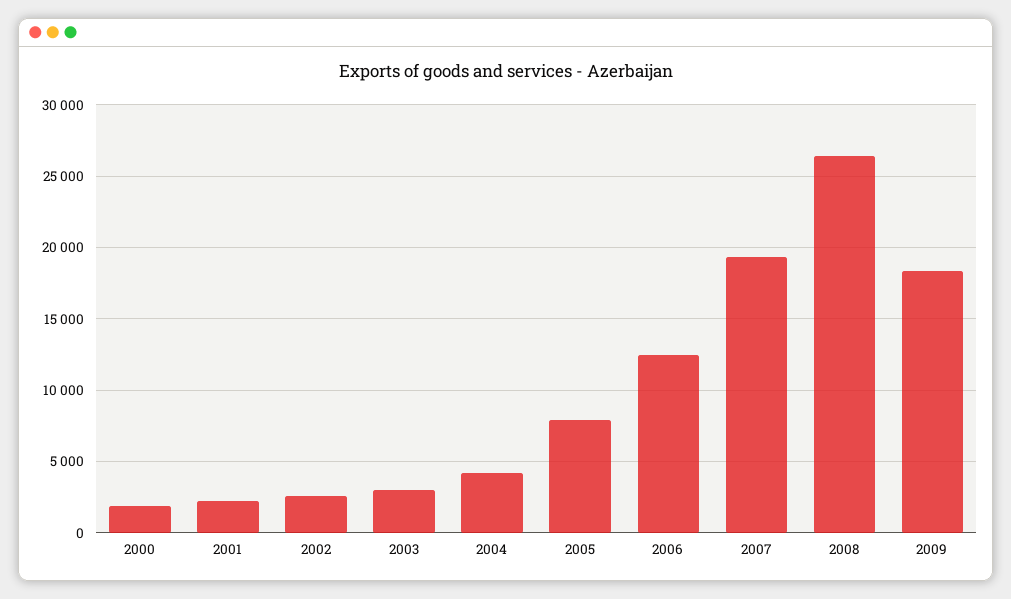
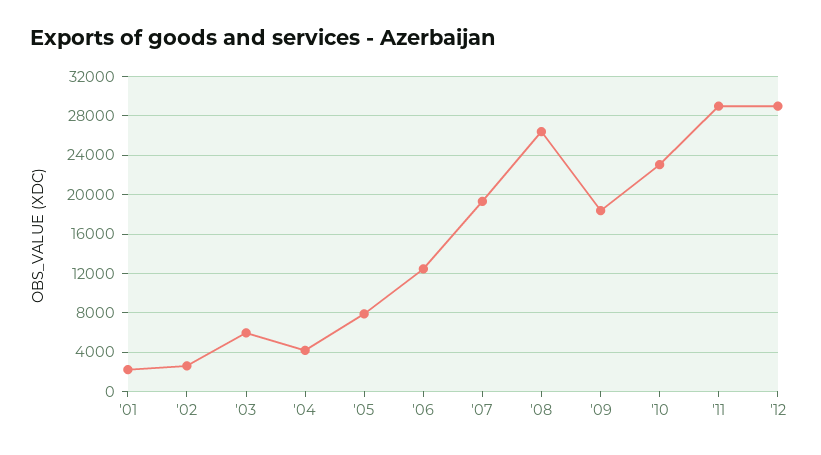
2000: 2000 -> none
2003: 3000 -> 6000
'10: none -> 23000
'11: none -> 29000
'12: none -> 29000

